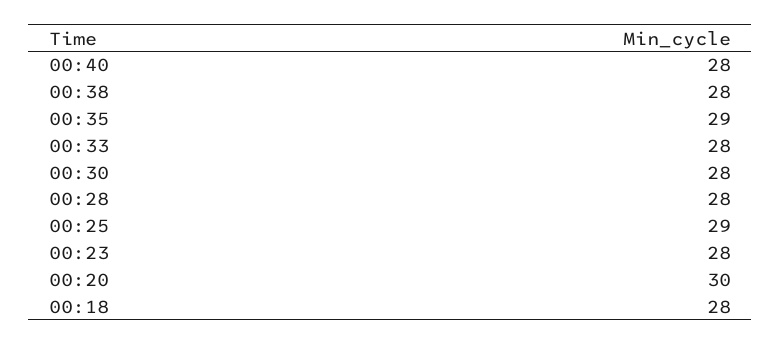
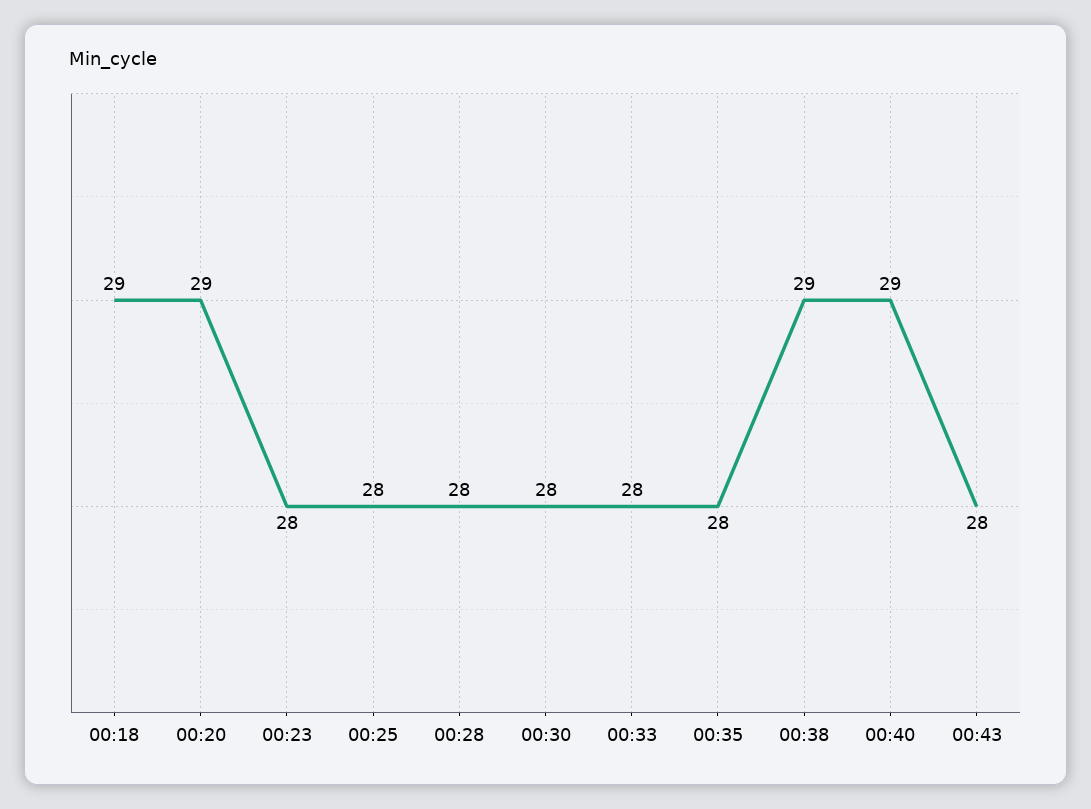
00:40: 28 -> 29
00:38: 28 -> 29
00:35: 29 -> 28
00:25: 29 -> 28
00:20: 30 -> 29
00:18: 28 -> 29
00:43: none -> 28

